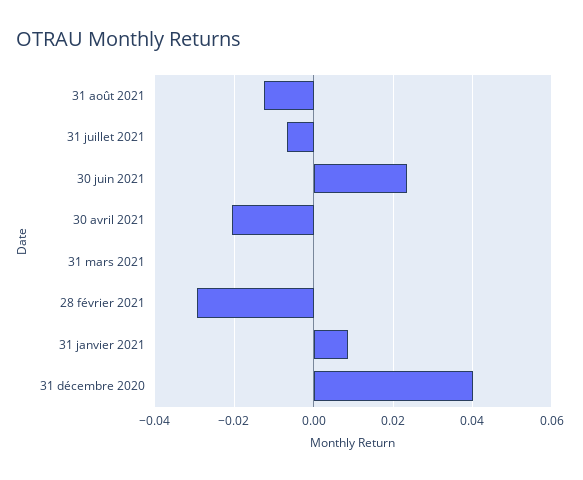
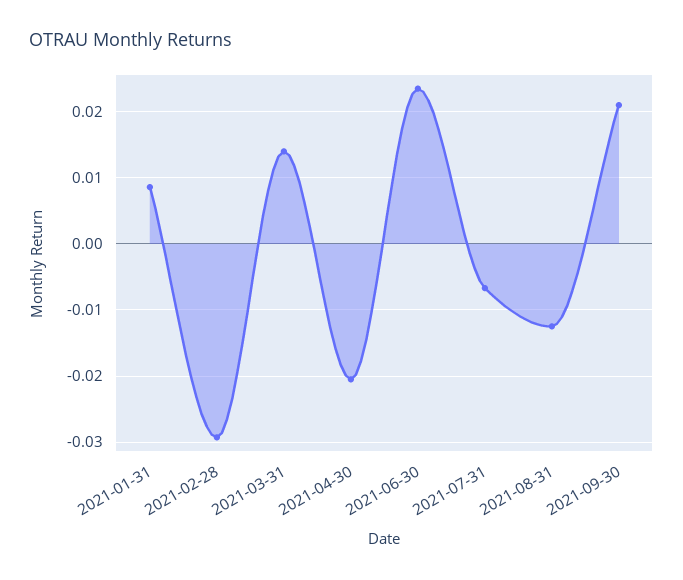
31 mars 2021: 0 -> 0.014
31 décembre 2020: 0.04 -> none
2021-09-30: none -> 0.021

